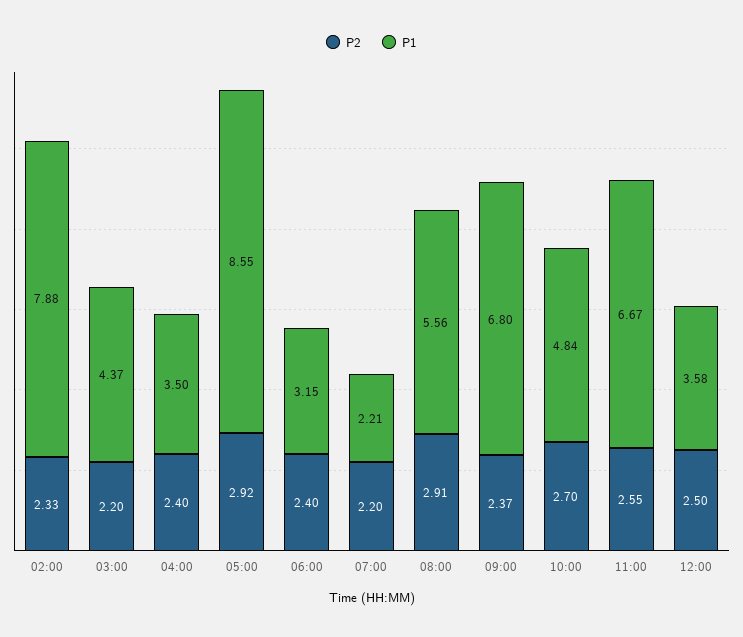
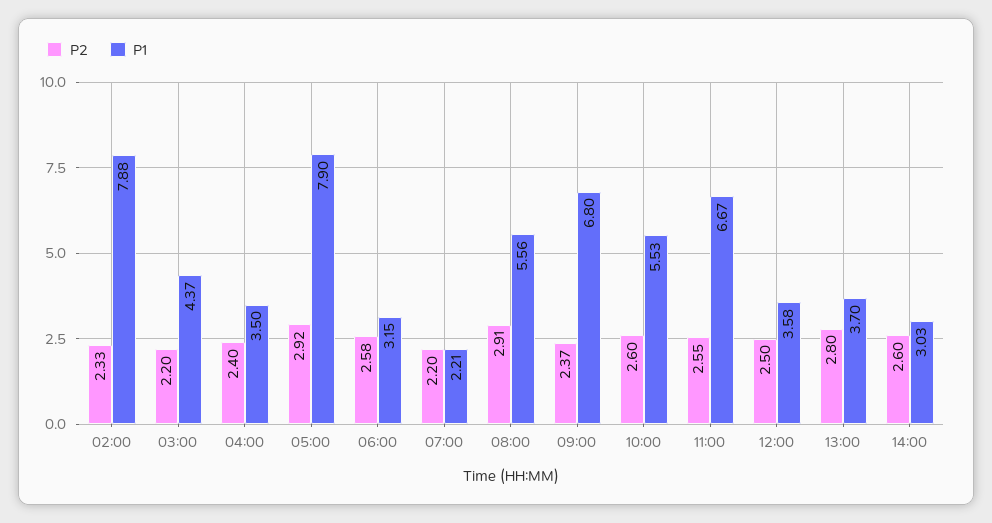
P1, 05:00: 8.55 -> 7.9
P2, 06:00: 2.4 -> 2.58
P2, 10:00: 2.7 -> 2.6
P1, 10:00: 4.84 -> 5.53
P2, 13:00: none -> 2.8
P1, 13:00: none -> 3.7
P2, 14:00: none -> 2.6
P1, 14:00: none -> 3.03

